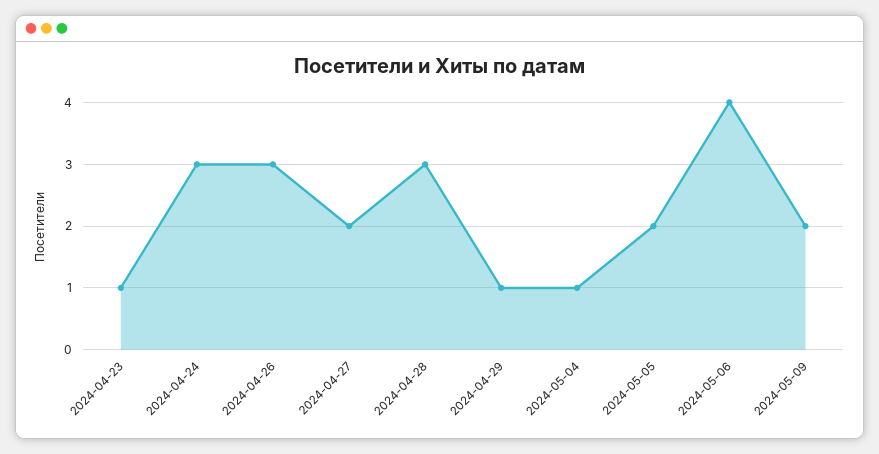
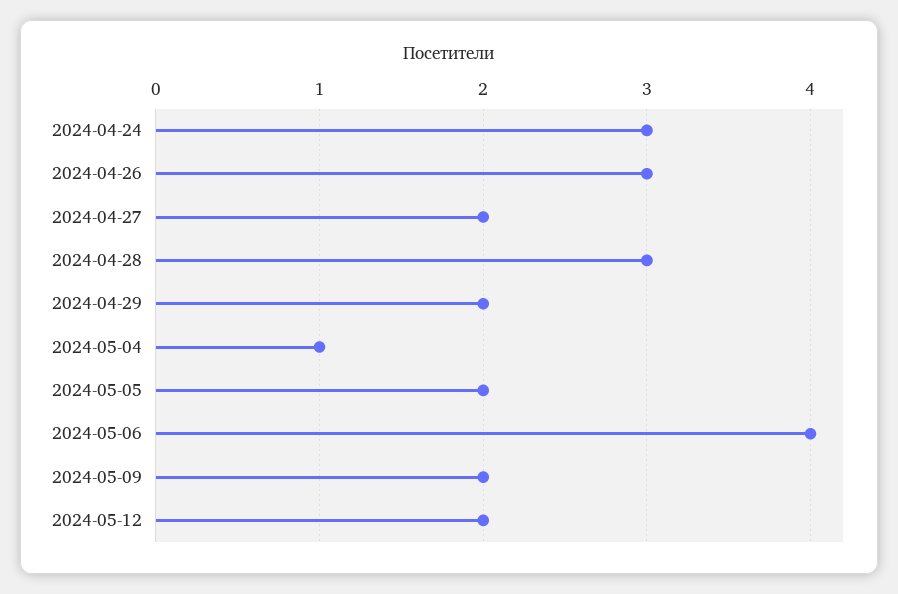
2024-04-23: 1 -> none
2024-04-29: 1 -> 2
2024-05-12: none -> 2

